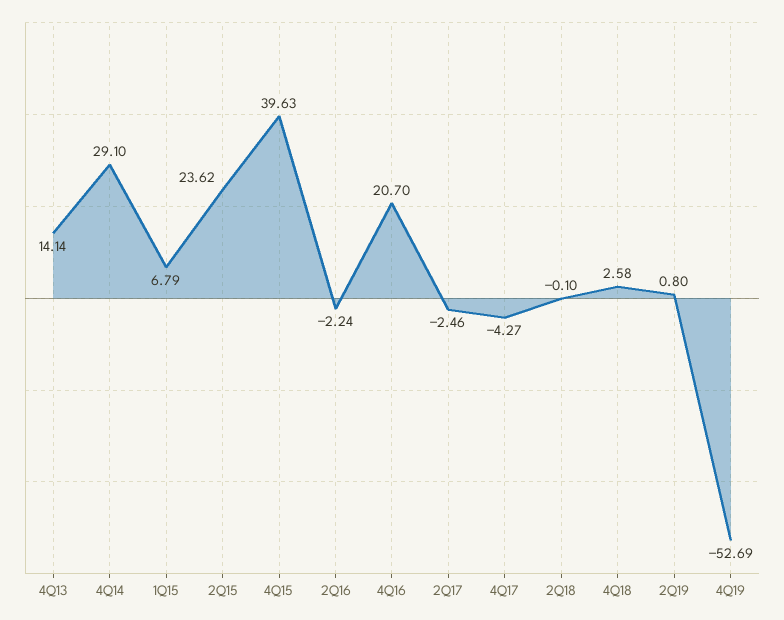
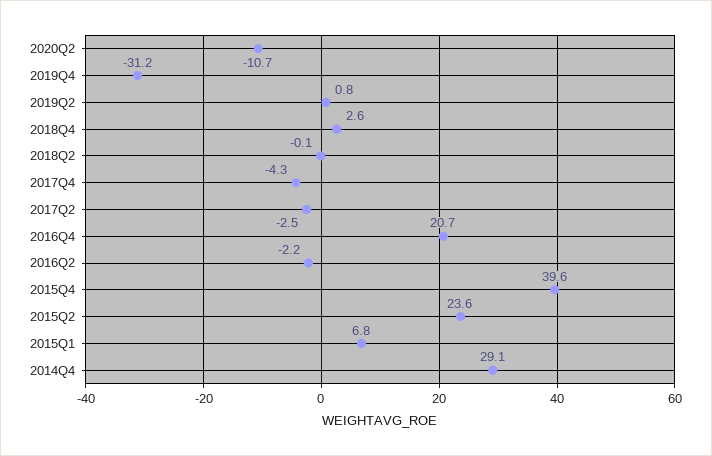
4Q13: 14.14 -> none
4Q19: -52.69 -> -31.2
2020Q2: none -> -10.7

